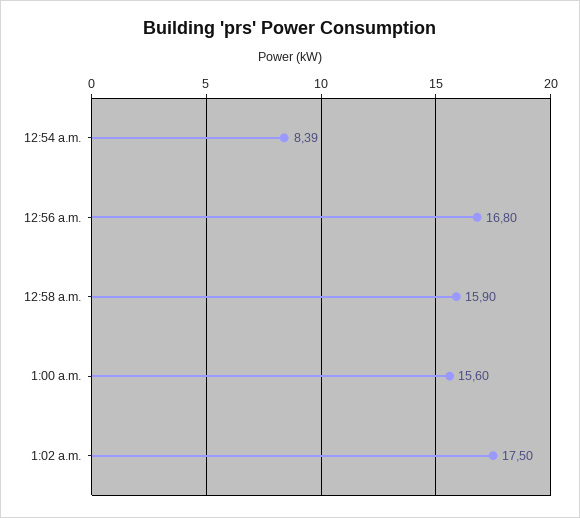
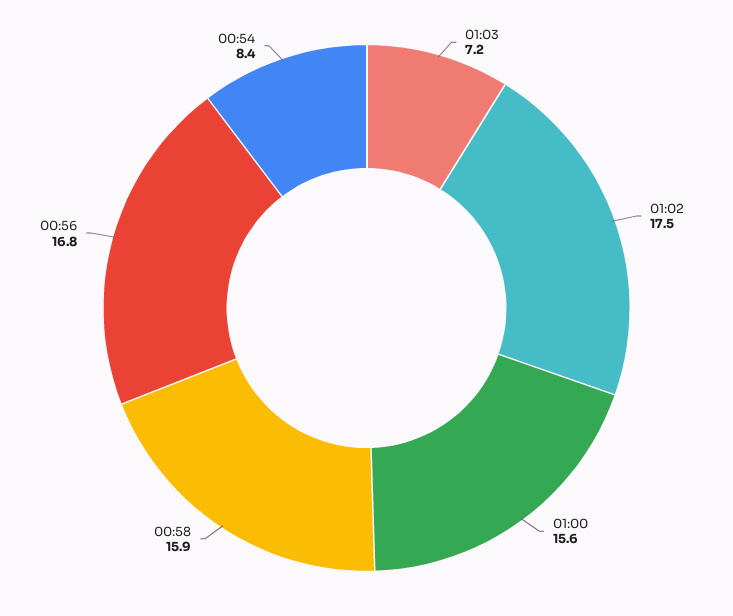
01:03: none -> 7.2

